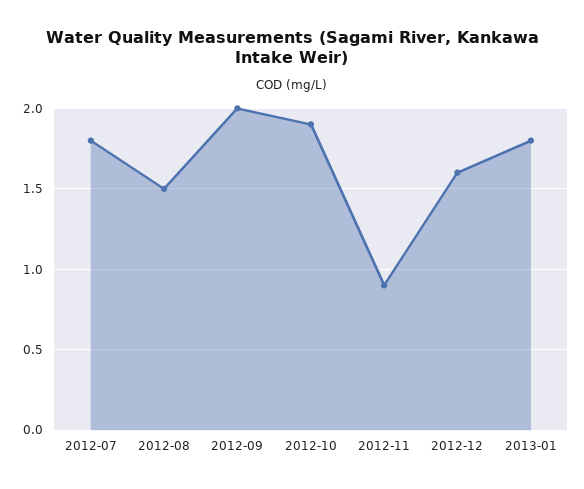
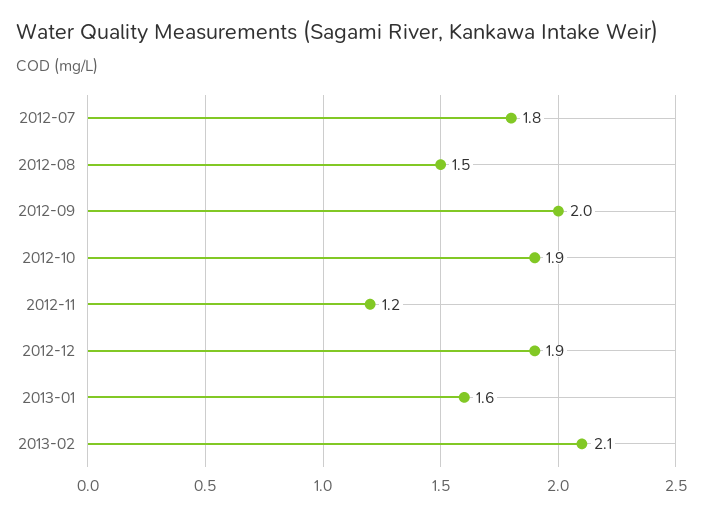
2012-11: 0.9 -> 1.2
2012-12: 1.6 -> 1.9
2013-01: 1.8 -> 1.6
2013-02: none -> 2.1

